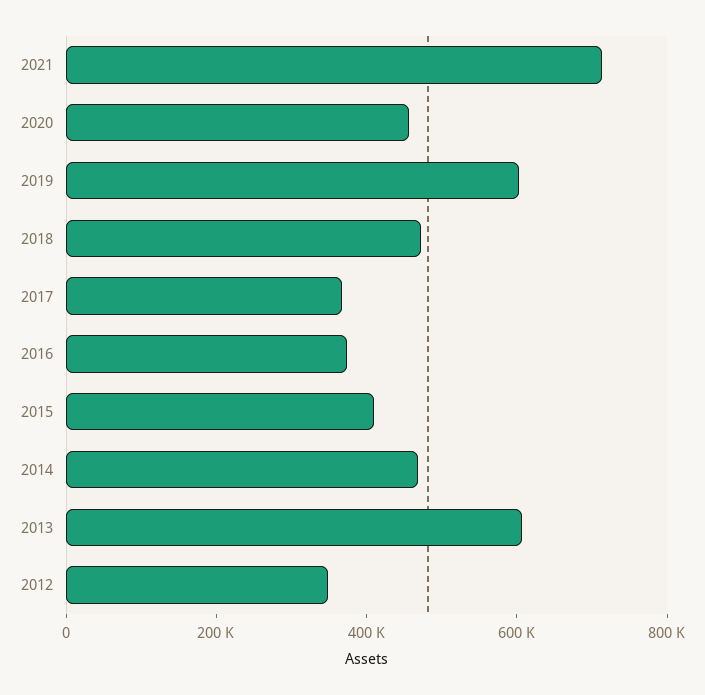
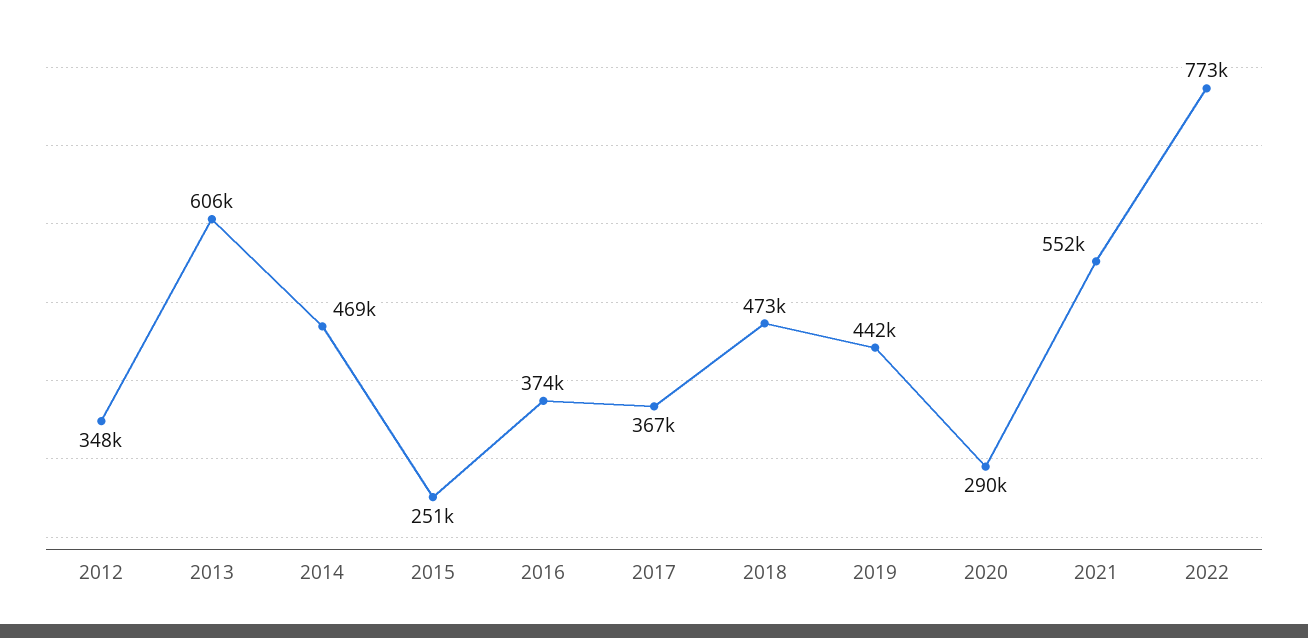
2021: 700000 -> 552000
2020: 450000 -> 290000
2019: 600000 -> 442000
2015: 400000 -> 251000
2022: none -> 773000

